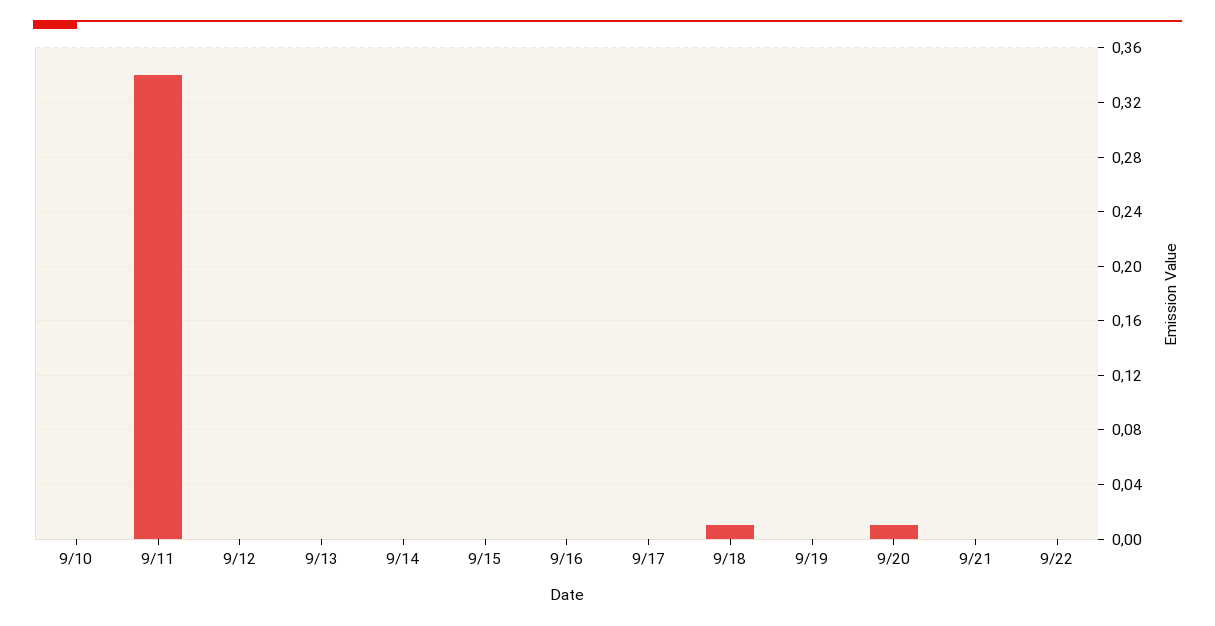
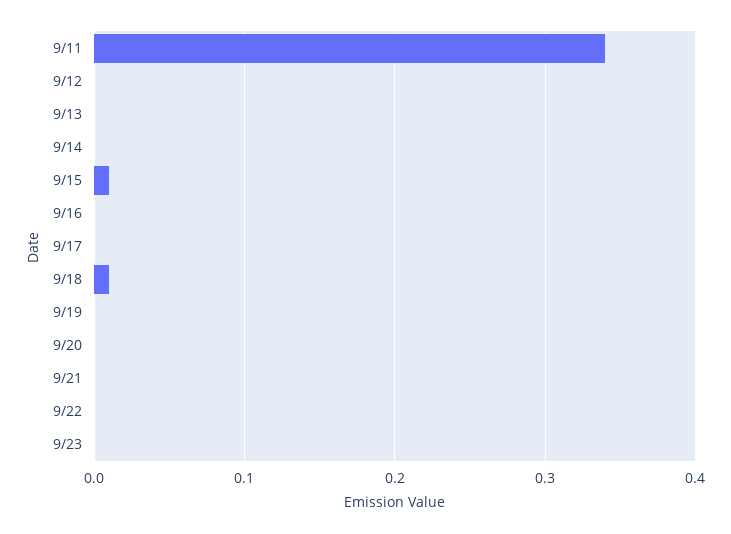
9/10: 0 -> none
9/15: 0 -> 0.01
9/20: 0.01 -> 0
9/23: none -> 0

